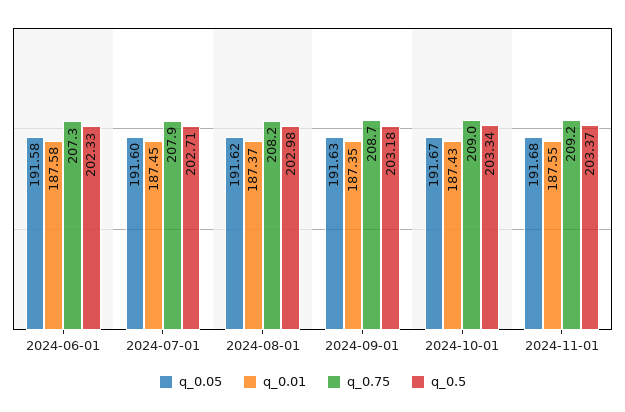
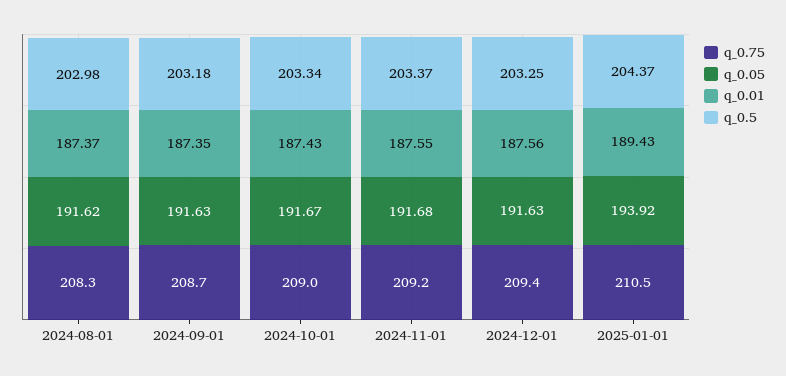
q_0.05, 2024-06-01: 191.58 -> none
q_0.01, 2024-06-01: 187.58 -> none
q_0.75, 2024-06-01: 207.3 -> none
q_0.5, 2024-06-01: 202.33 -> none
q_0.05, 2024-07-01: 191.6 -> none
q_0.01, 2024-07-01: 187.45 -> none
q_0.75, 2024-07-01: 207.9 -> none
q_0.5, 2024-07-01: 202.71 -> none
q_0.75, 2024-08-01: 208.2 -> 208.3
q_0.75, 2024-12-01: none -> 209.4
q_0.05, 2024-12-01: none -> 191.63
q_0.01, 2024-12-01: none -> 187.56
q_0.5, 2024-12-01: none -> 203.25
q_0.75, 2025-01-01: none -> 210.5
q_0.05, 2025-01-01: none -> 193.92
q_0.01, 2025-01-01: none -> 189.43
q_0.5, 2025-01-01: none -> 204.37

